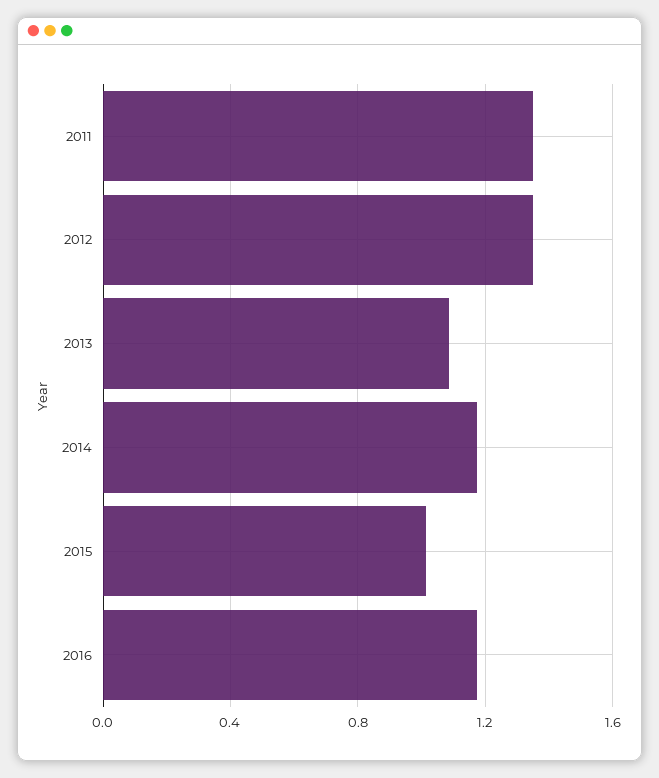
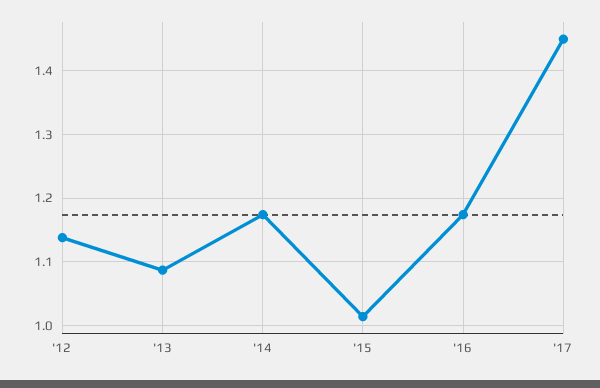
2011: 1.35 -> none
2012: 1.35 -> 1.14
'17: none -> 1.45

